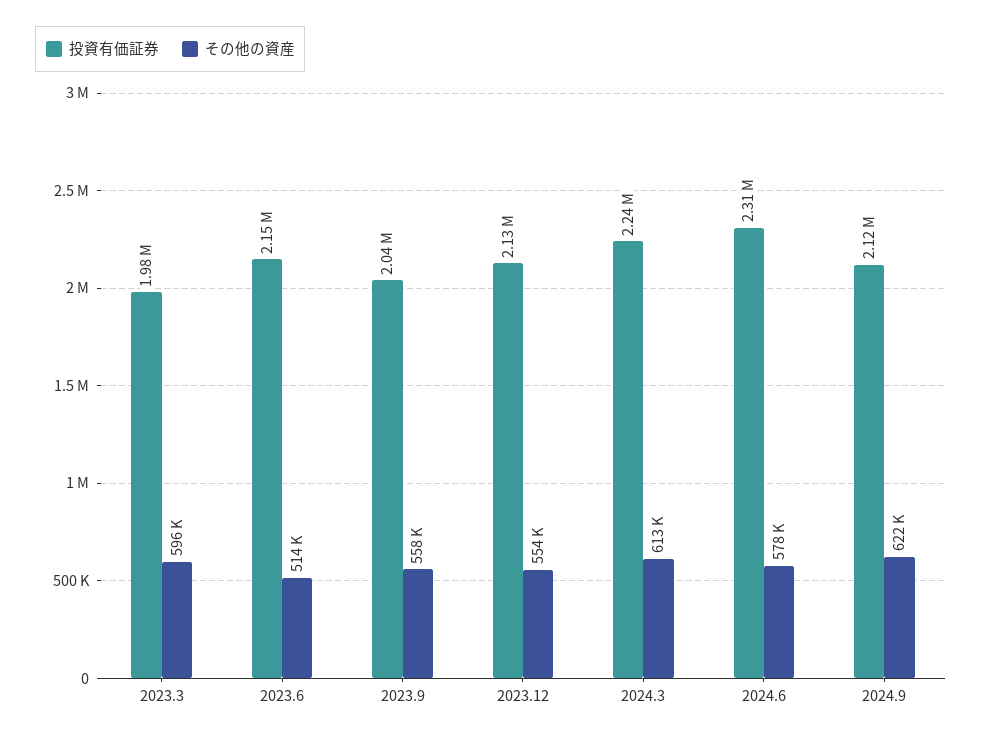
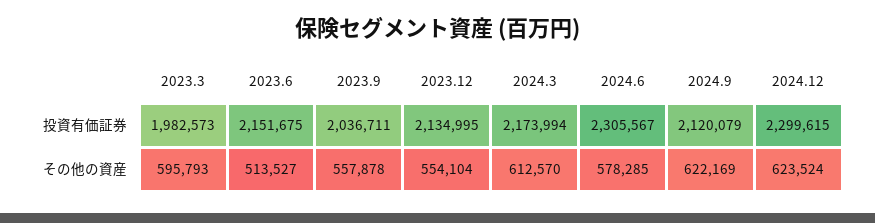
投資有価証券, 2024.3: 2240000 -> 2173994
投資有価証券, 2024.12: none -> 2299615
その他の資産, 2024.12: none -> 623524

